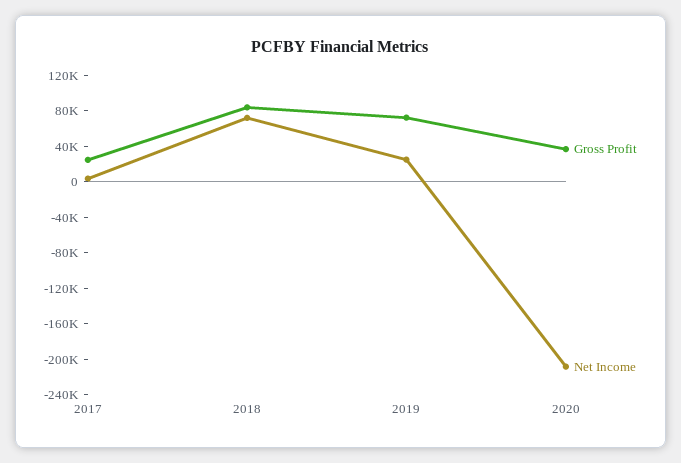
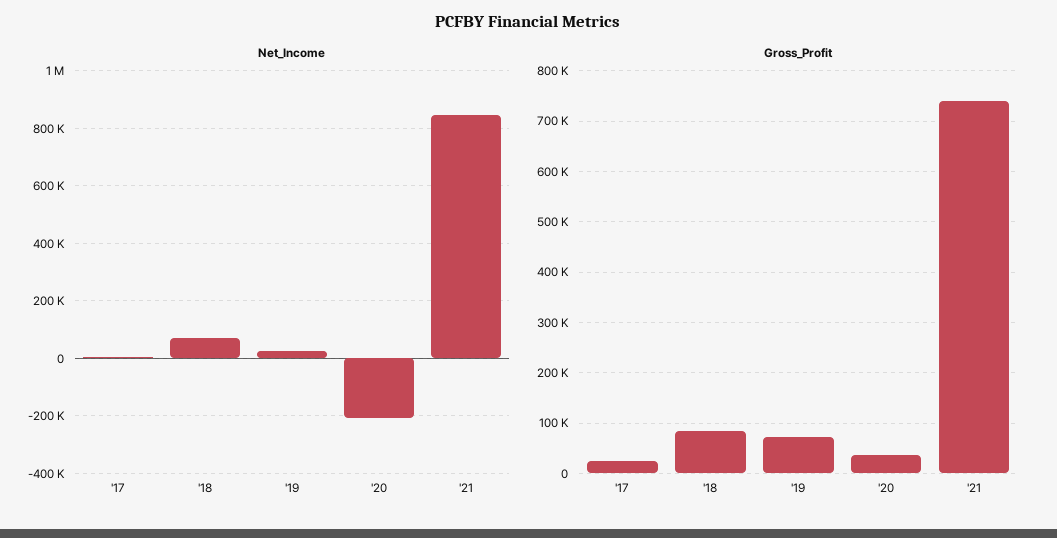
Net Income, '21: none -> 850000
Gross Profit, '21: none -> 740000

